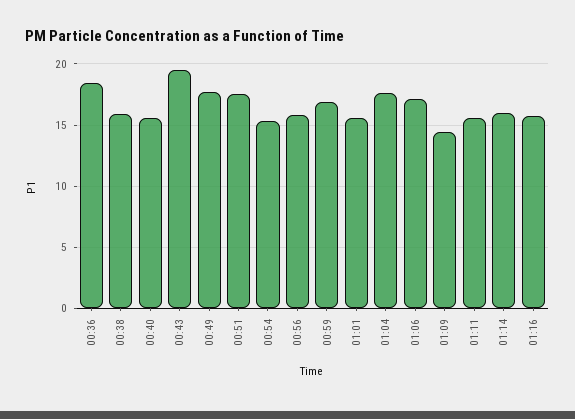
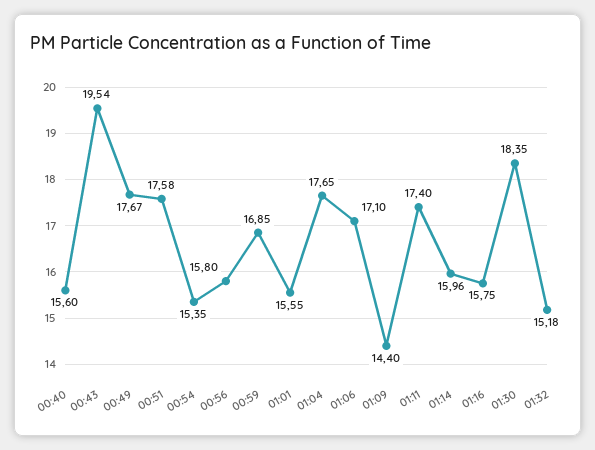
00:36: 18.5 -> none
00:38: 16 -> none
01:11: 15.5 -> 17.4
01:30: none -> 18.35
01:32: none -> 15.18

